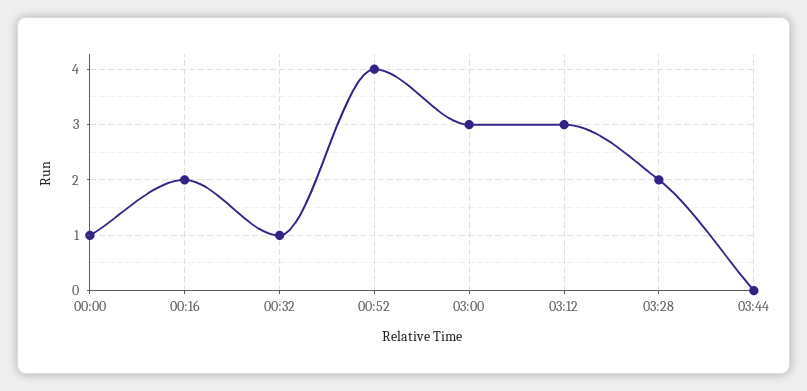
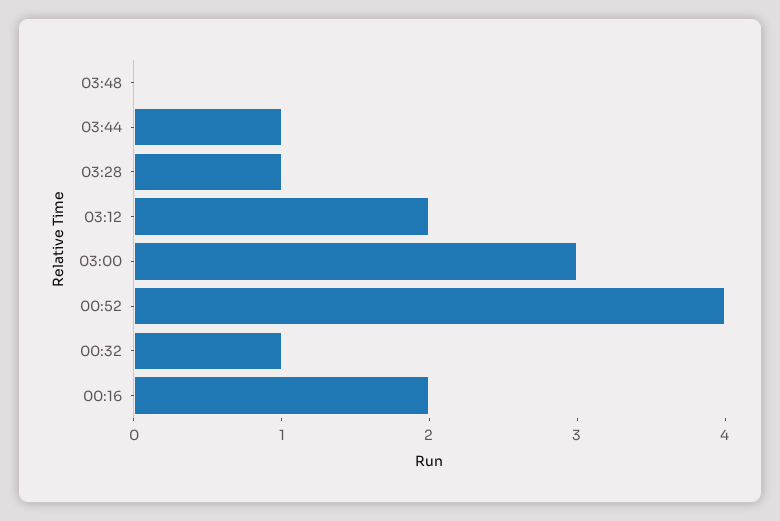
00:00: 1 -> none
03:12: 3 -> 2
03:28: 2 -> 1
03:44: 0 -> 1
03:48: none -> 0

